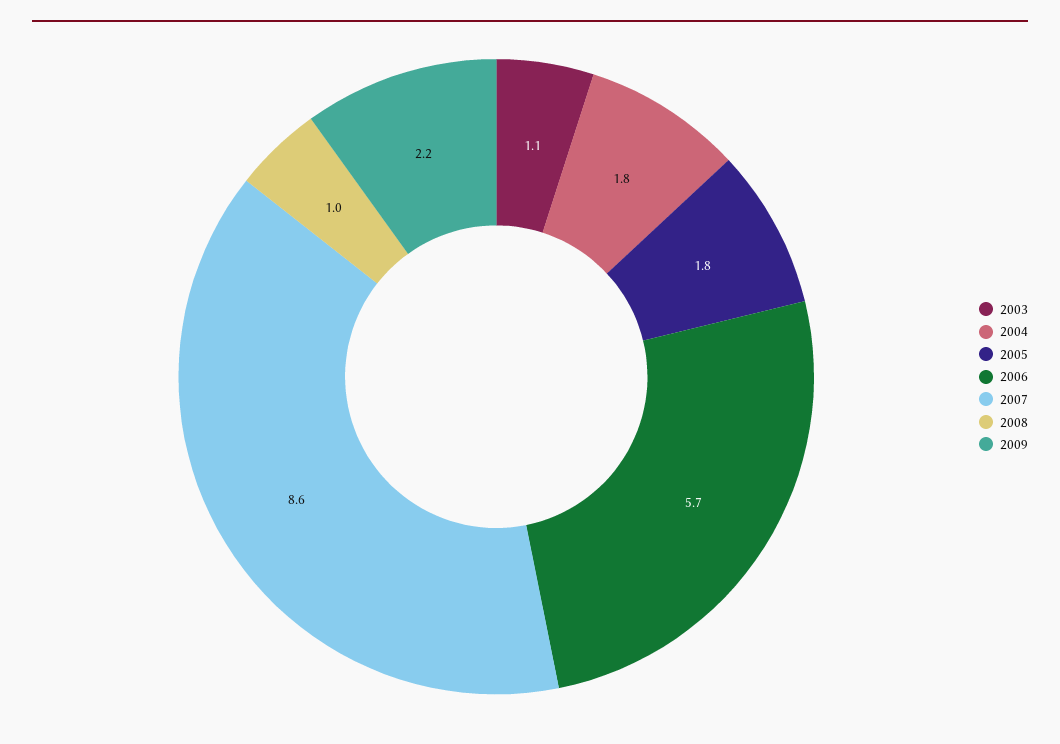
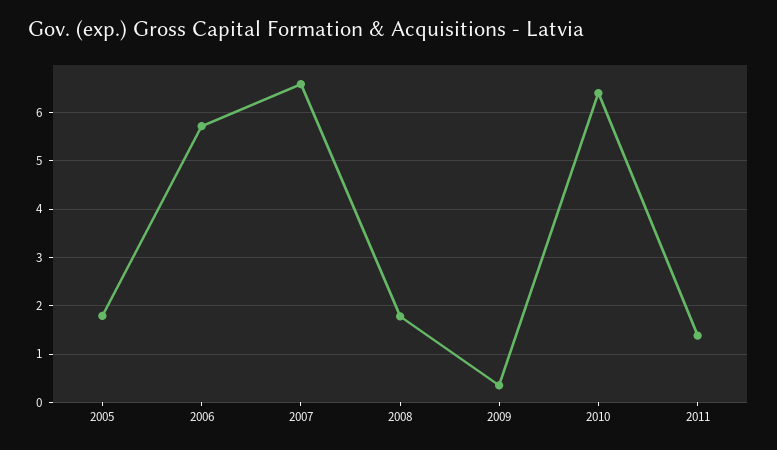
2003: 1.1 -> none
2004: 1.8 -> none
2007: 8.6 -> 6.6
2008: 1 -> 1.8
2009: 2.2 -> 0.4
2010: none -> 6.4
2011: none -> 1.4

